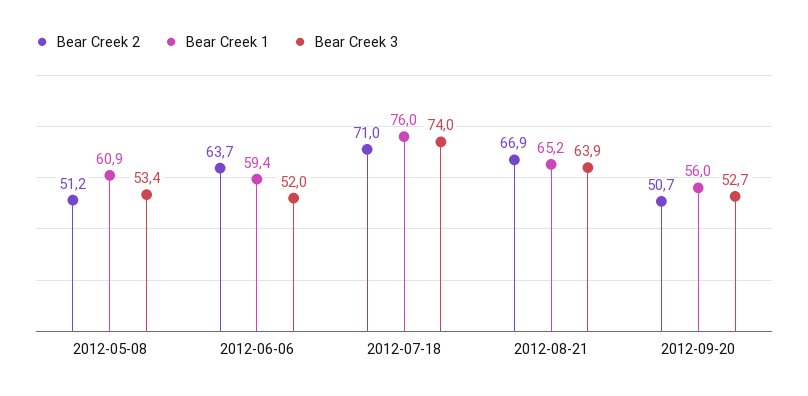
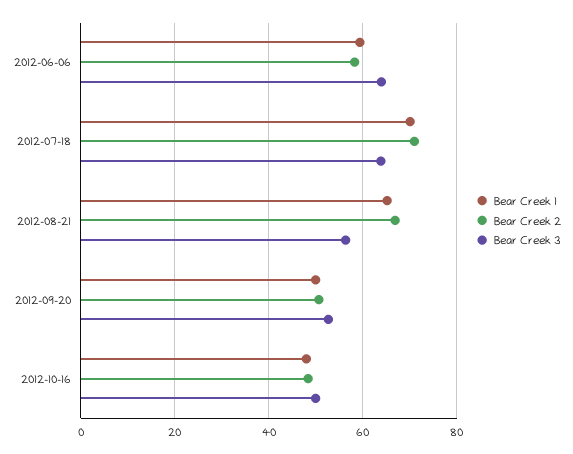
Bear Creek 2, 2012-05-08: 51.2 -> none
Bear Creek 1, 2012-05-08: 60.9 -> none
Bear Creek 3, 2012-05-08: 53.4 -> none
Bear Creek 2, 2012-06-06: 63.7 -> 58
Bear Creek 3, 2012-06-06: 52 -> 64
Bear Creek 1, 2012-07-18: 76 -> 70
Bear Creek 3, 2012-07-18: 74 -> 64
Bear Creek 3, 2012-08-21: 63.9 -> 56
Bear Creek 1, 2012-09-20: 56 -> 50
Bear Creek 1, 2012-10-16: none -> 48
Bear Creek 2, 2012-10-16: none -> 48
Bear Creek 3, 2012-10-16: none -> 50

